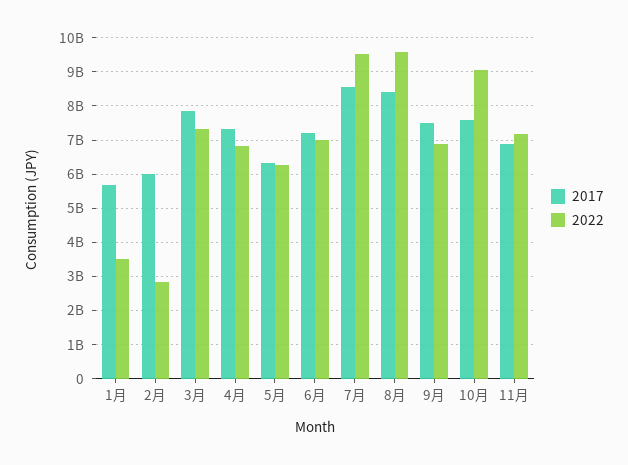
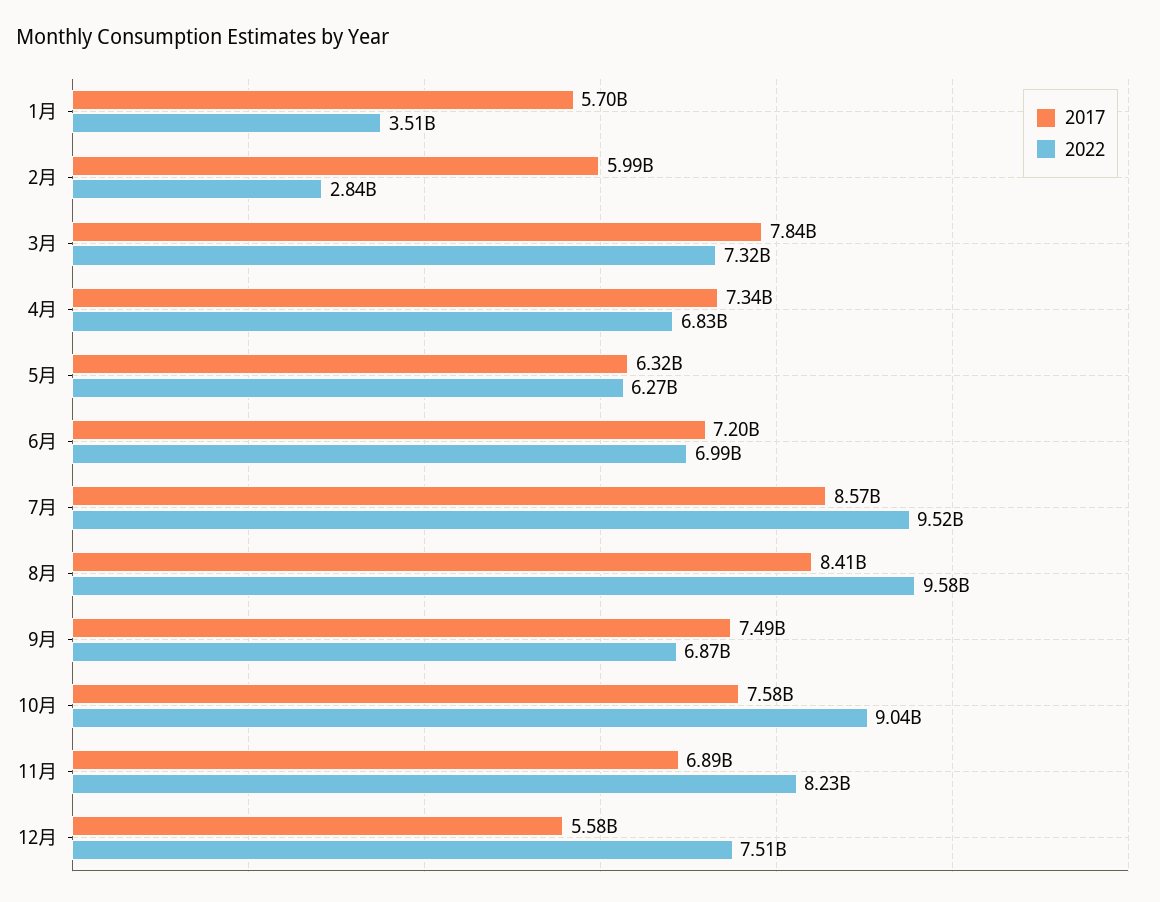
2022, 11月: 7200000000 -> 8230000000
2017, 12月: none -> 5580000000
2022, 12月: none -> 7510000000

